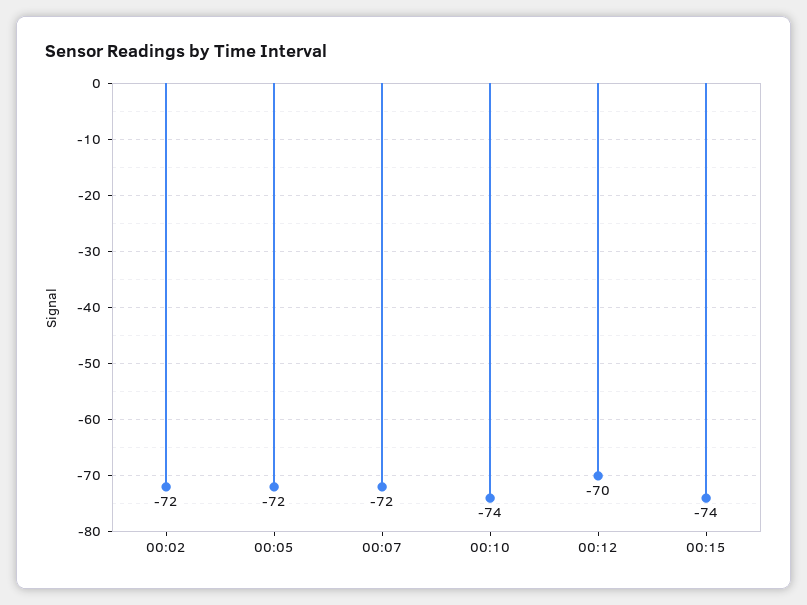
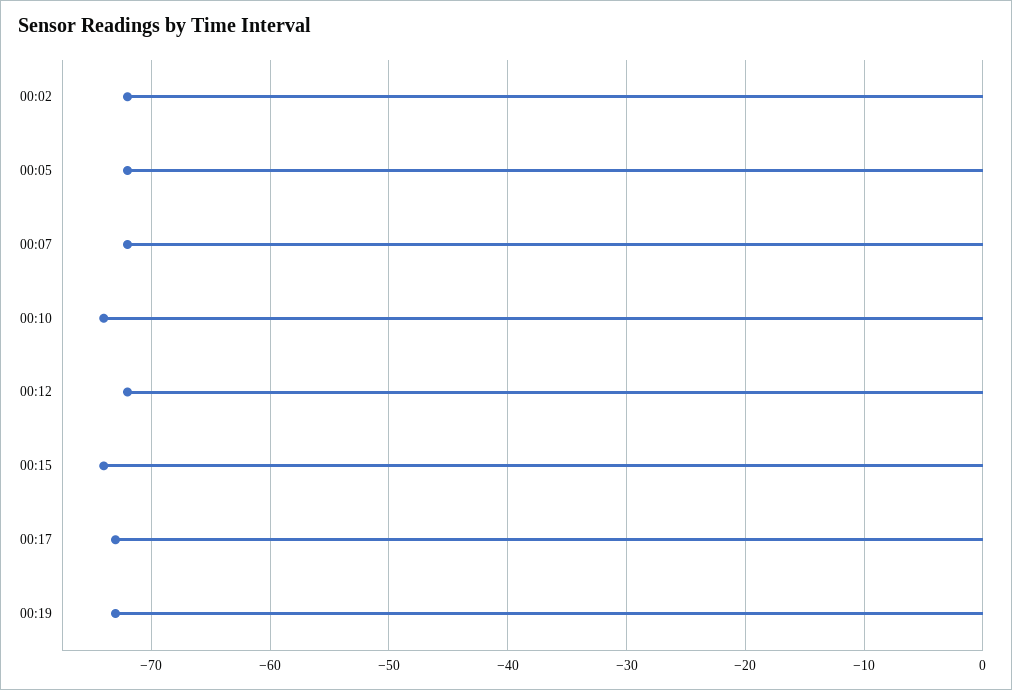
00:12: -70 -> -72
00:17: none -> -73
00:19: none -> -73

